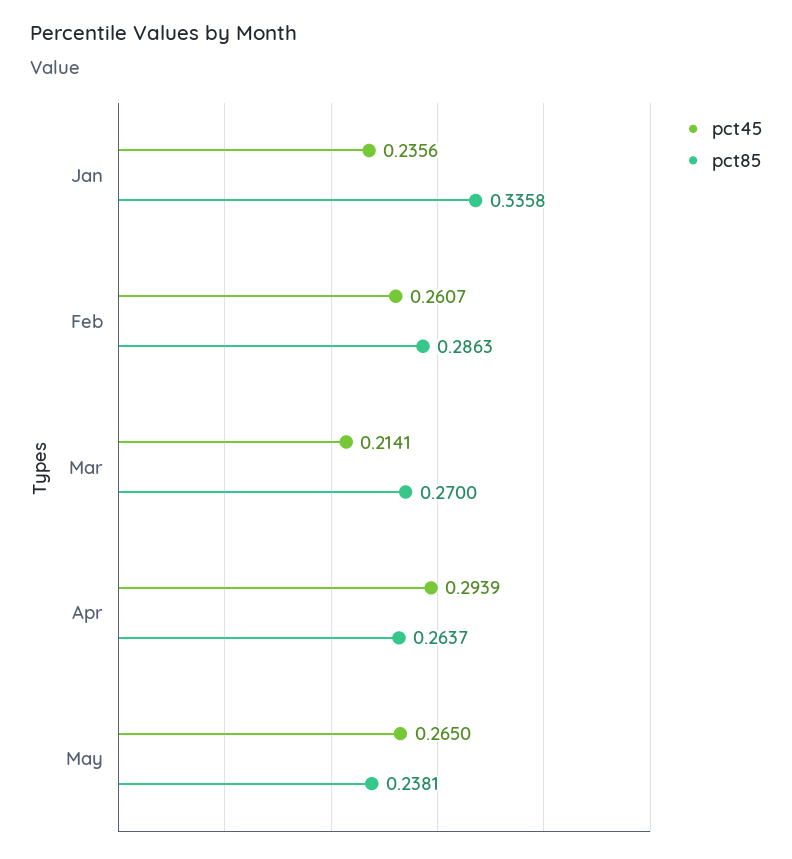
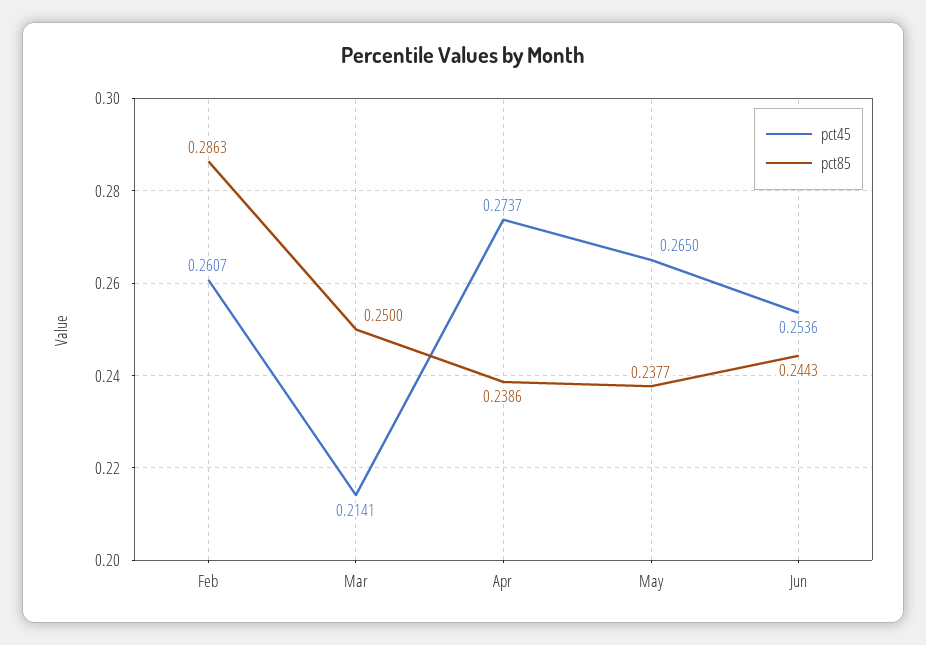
pct45, Jan: 0.2356 -> none
pct85, Jan: 0.3358 -> none
pct85, Mar: 0.27 -> 0.25
pct45, Apr: 0.2939 -> 0.2737
pct85, Apr: 0.2637 -> 0.2386
pct85, May: 0.2381 -> 0.2377
pct45, Jun: none -> 0.2536
pct85, Jun: none -> 0.2443

